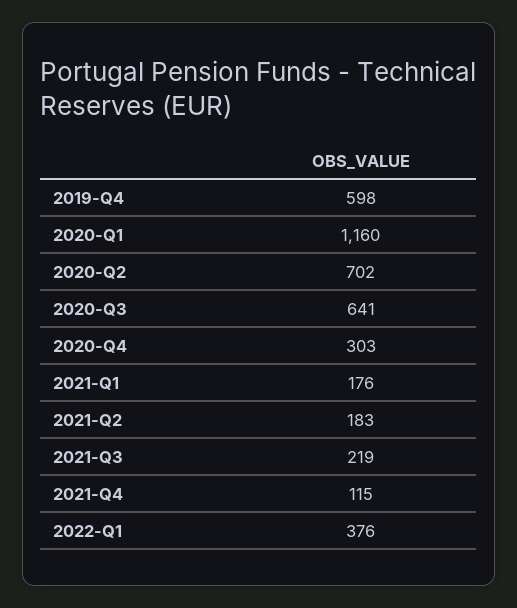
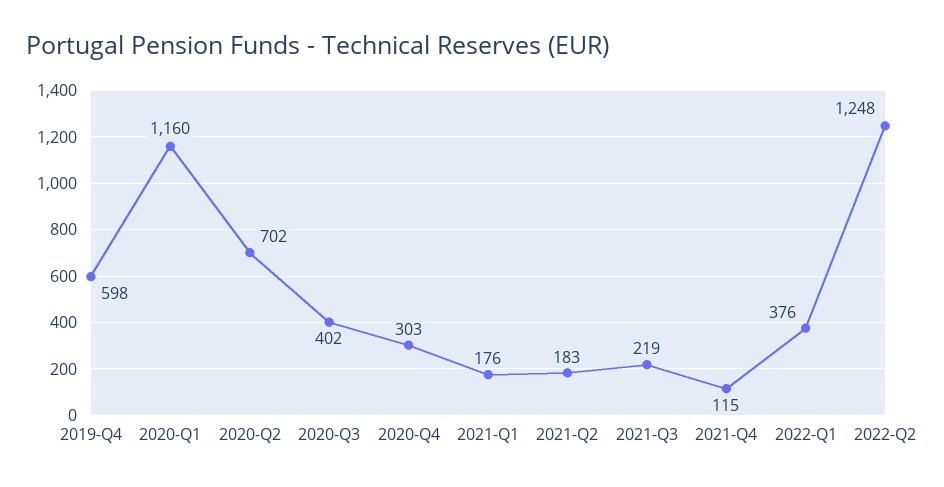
2020-Q3: 641 -> 402
2022-Q2: none -> 1248

